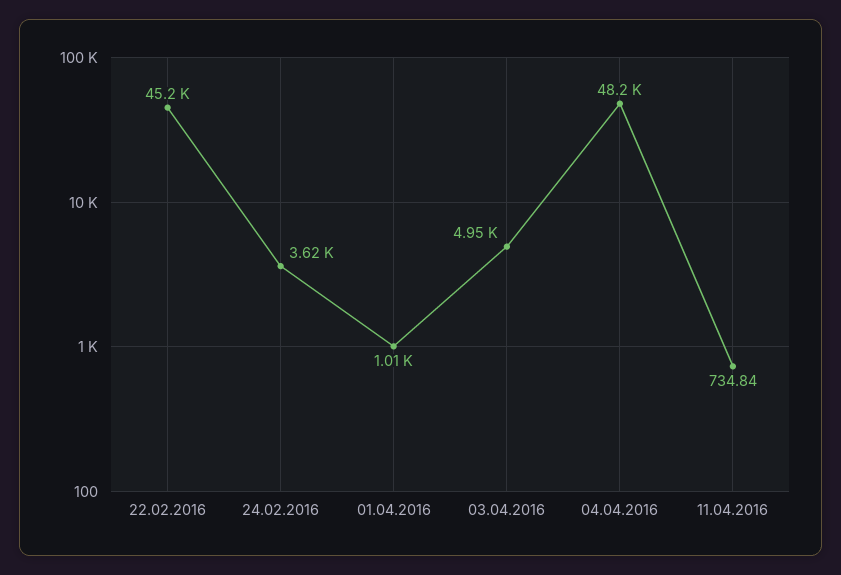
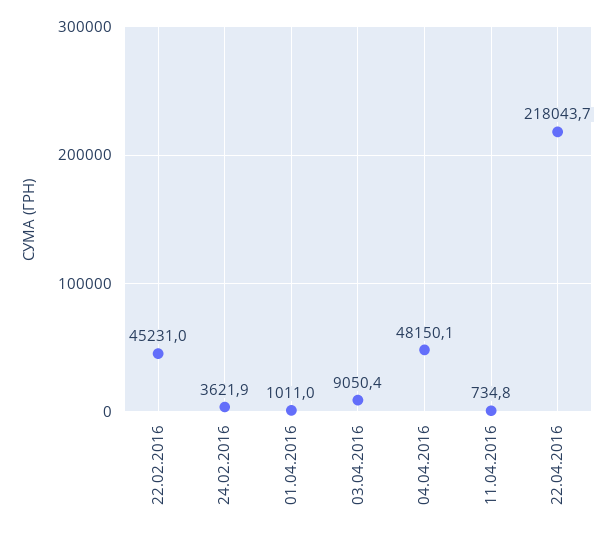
03.04.2016: 4950 -> 9050.4
22.04.2016: none -> 218043.7

